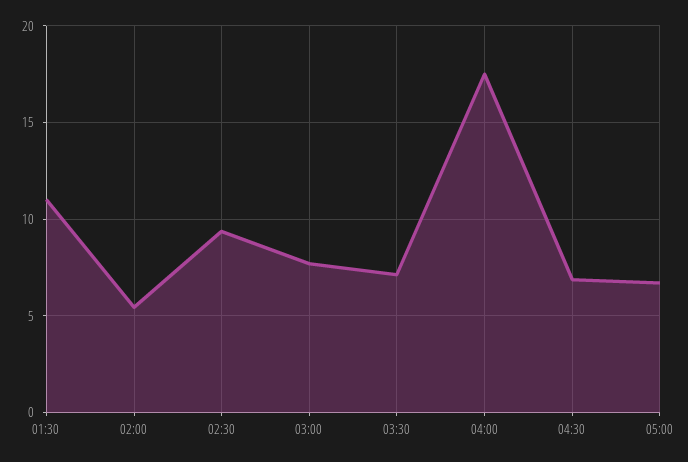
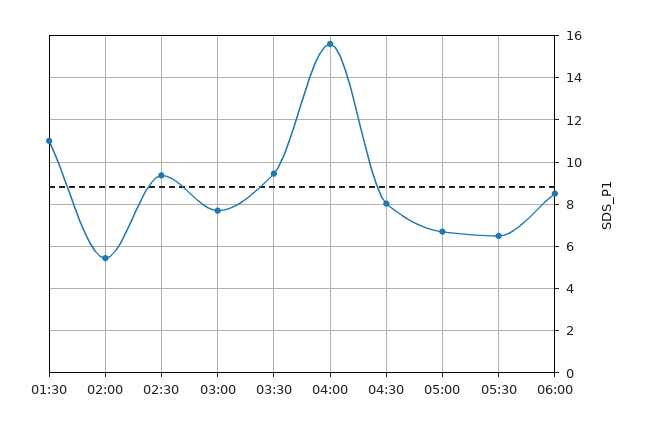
03:30: 7 -> 9.5
04:00: 17.5 -> 15.5
04:30: 7 -> 8
05:30: none -> 6.5
06:00: none -> 8.5

